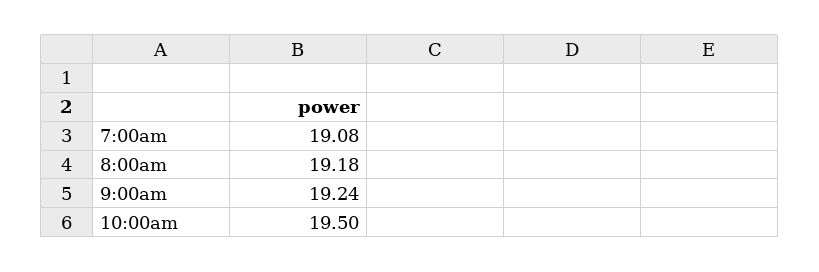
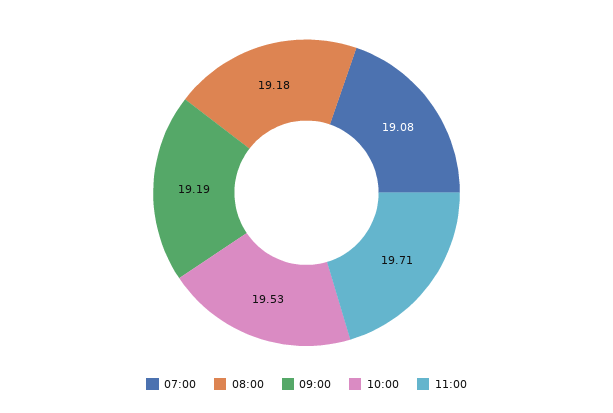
9:00am: 19.24 -> 19.19
10:00am: 19.5 -> 19.53
11:00: none -> 19.71

